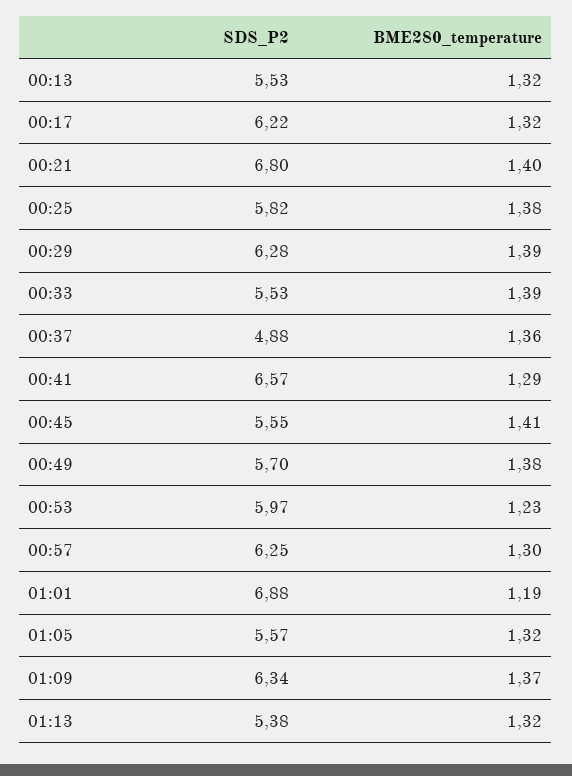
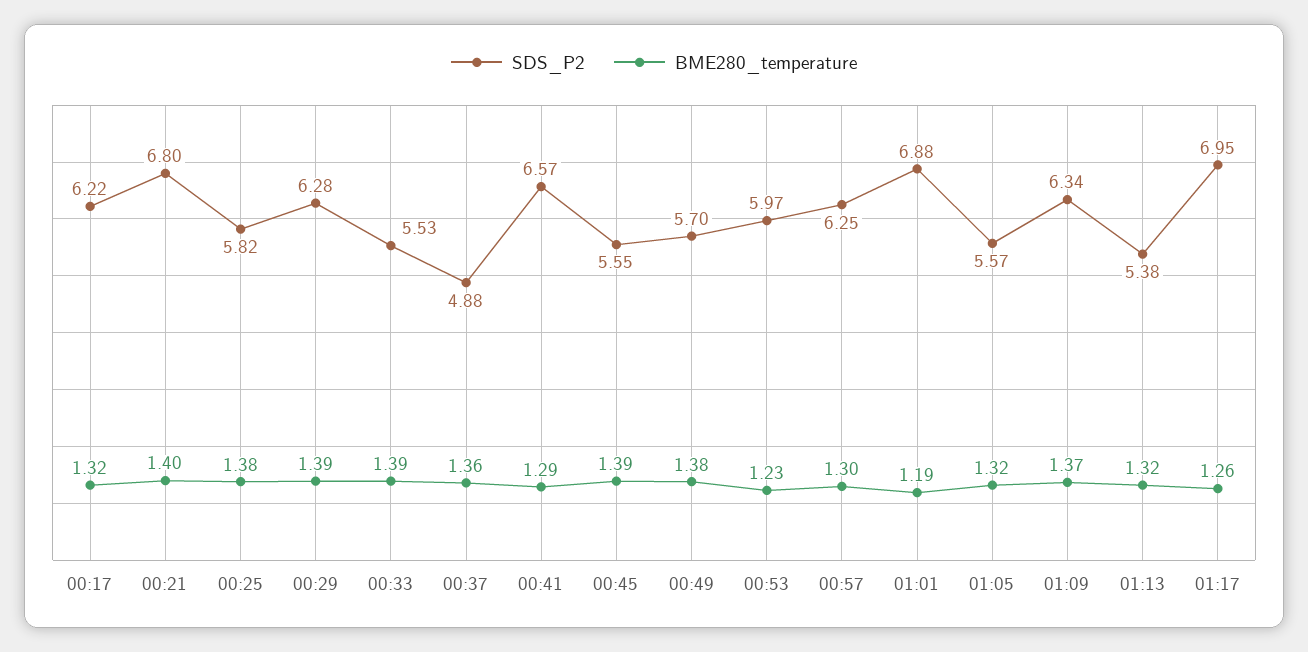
SDS_P2, 00:13: 5.53 -> none
BME280_temperature, 00:13: 1.32 -> none
BME280_temperature, 00:45: 1.41 -> 1.39
SDS_P2, 01:17: none -> 6.95
BME280_temperature, 01:17: none -> 1.26

